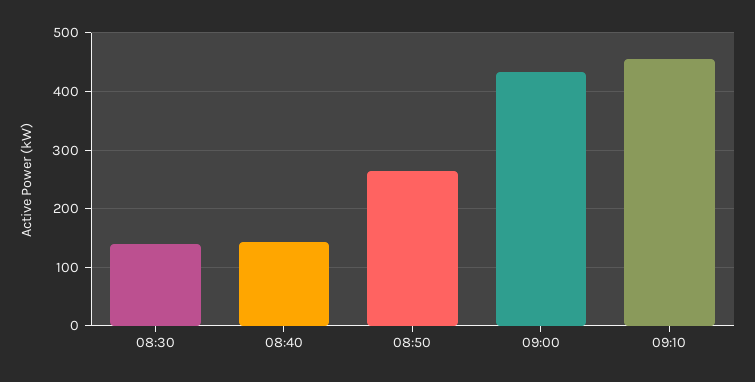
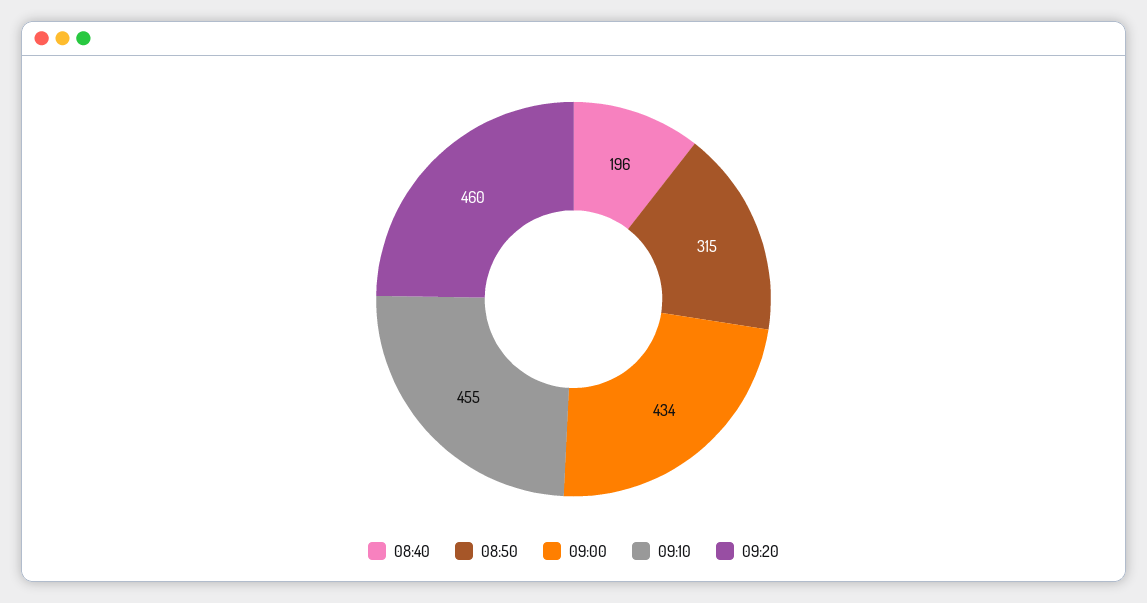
08:30: 140 -> none
08:40: 140 -> 196
08:50: 260 -> 315
09:20: none -> 460

